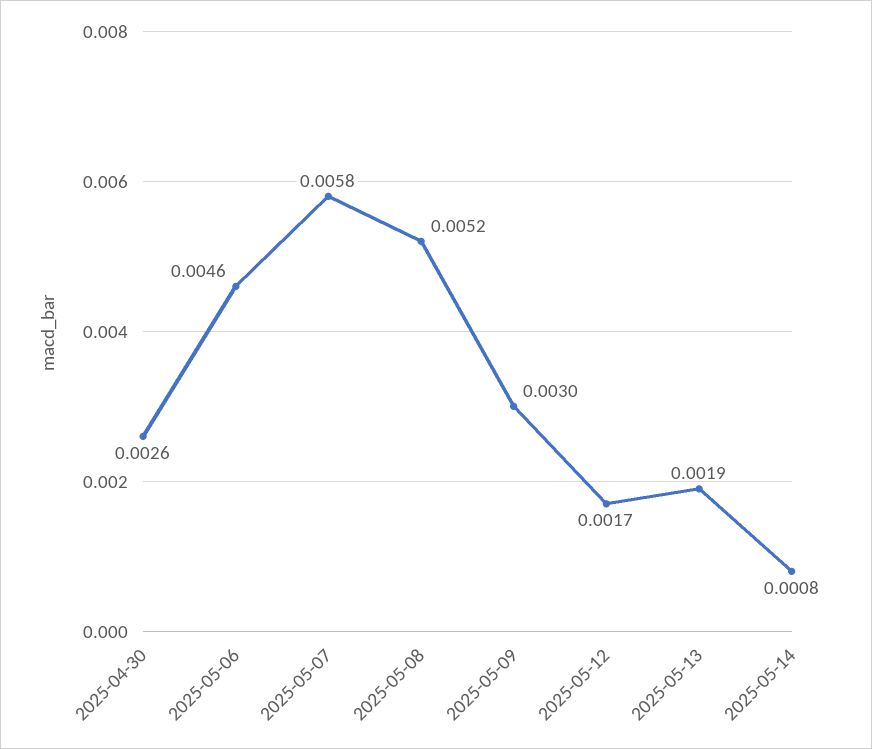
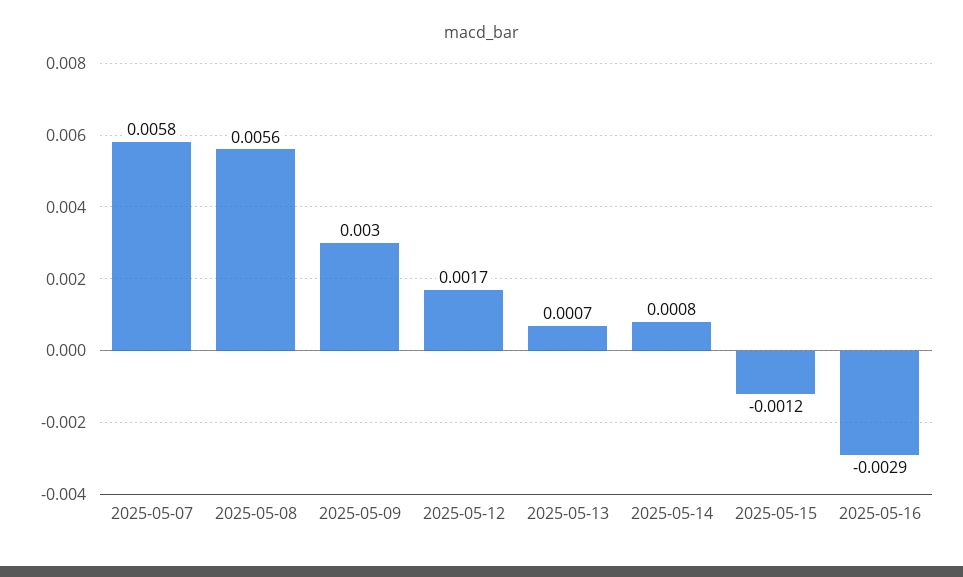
2025-04-30: 0.0026 -> none
2025-05-06: 0.0046 -> none
2025-05-08: 0.0052 -> 0.0056
2025-05-13: 0.0019 -> 0.0007
2025-05-15: none -> -0.0012
2025-05-16: none -> -0.0029

